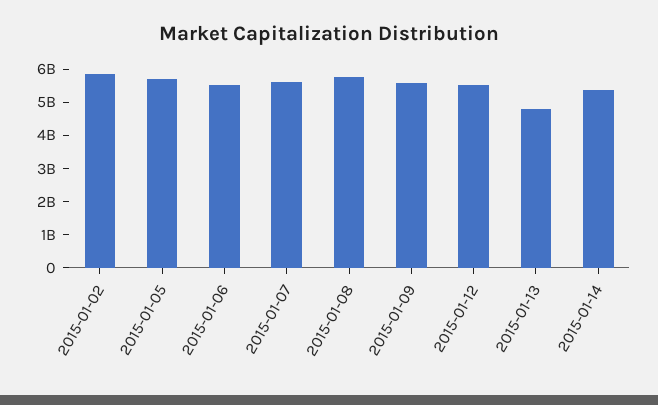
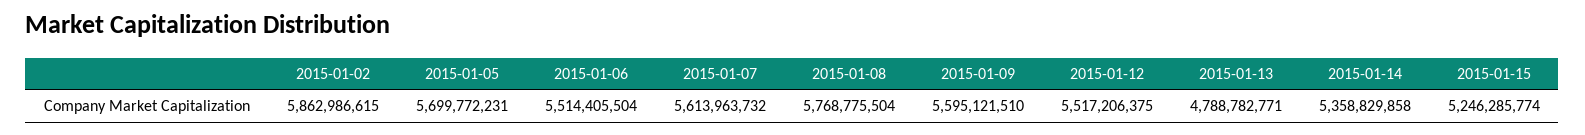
2015-01-15: none -> 5246285774

